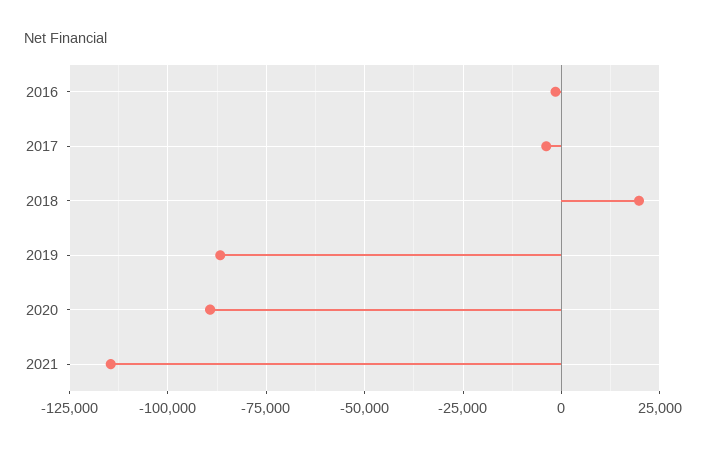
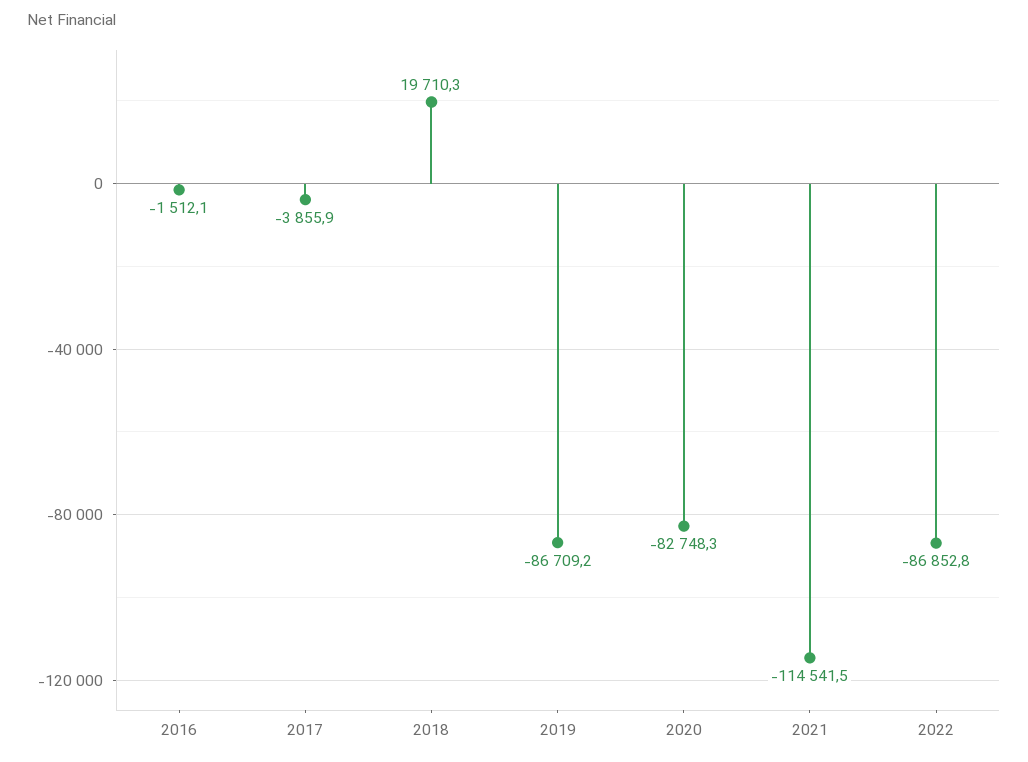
2020: -90000 -> -82748.3
2022: none -> -86852.8

